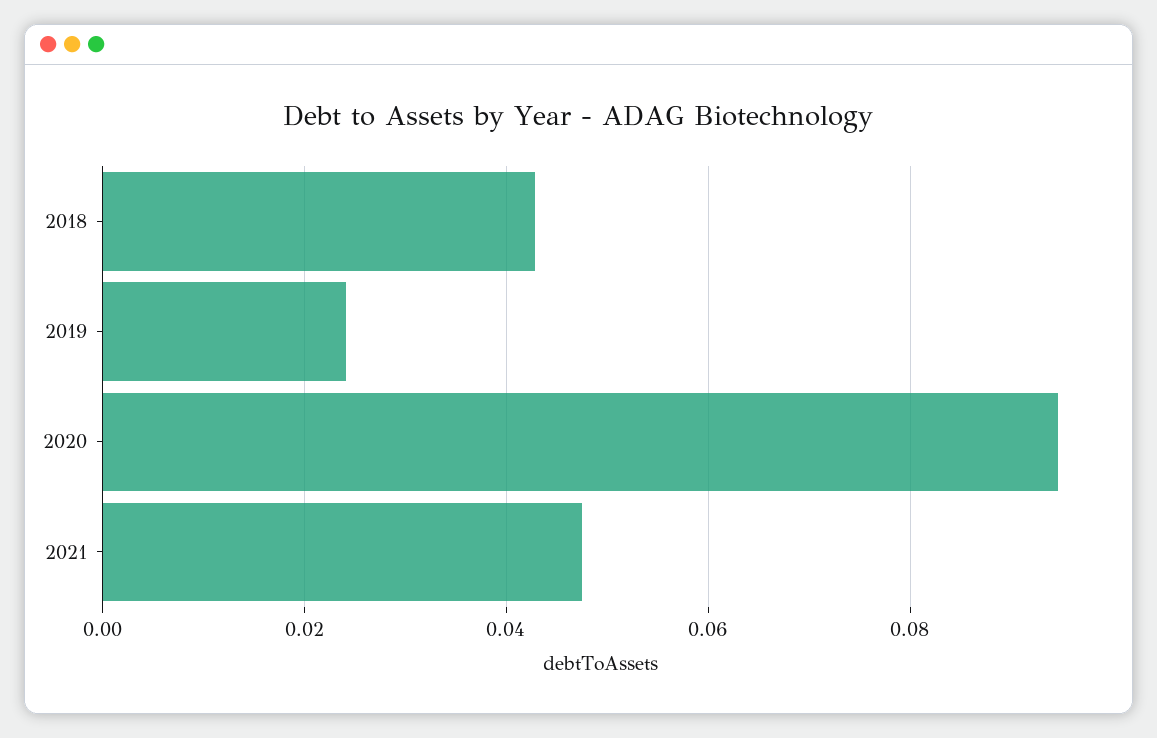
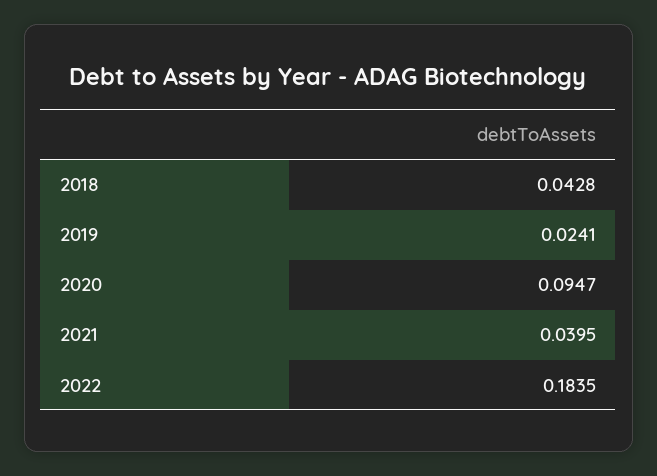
2021: 0.048 -> 0.0395
2022: none -> 0.1835

